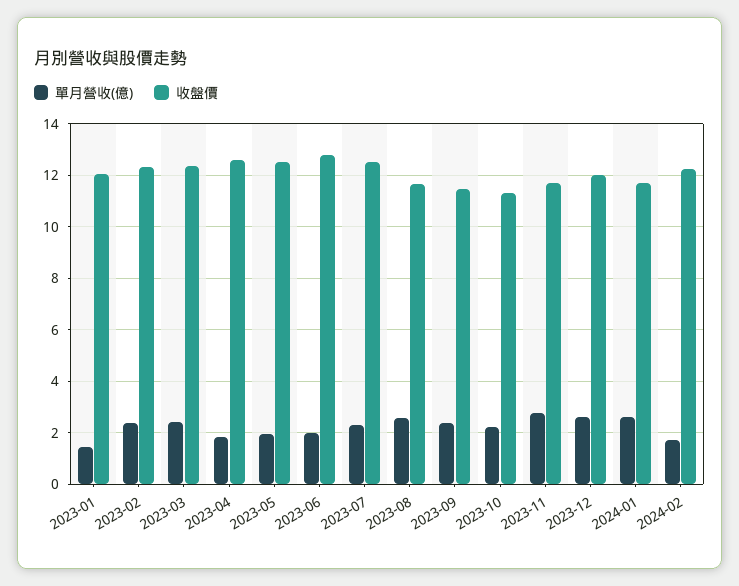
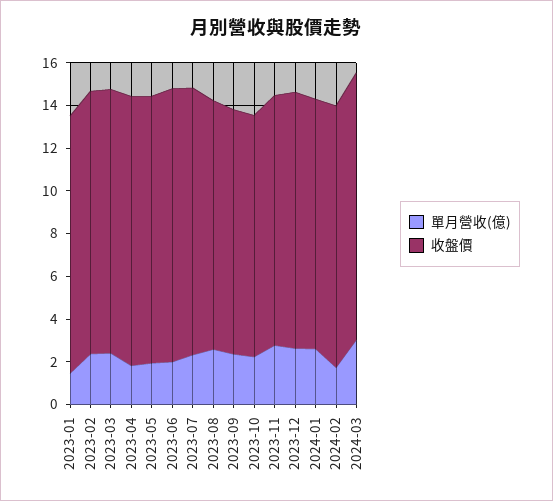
單月營收(億), 2024-03: none -> 3
收盤價, 2024-03: none -> 12.5

